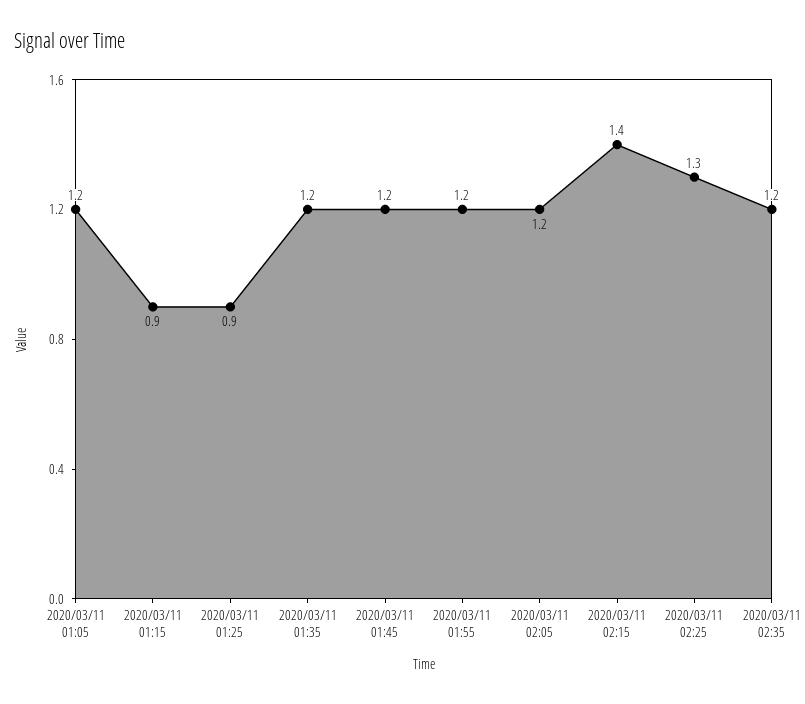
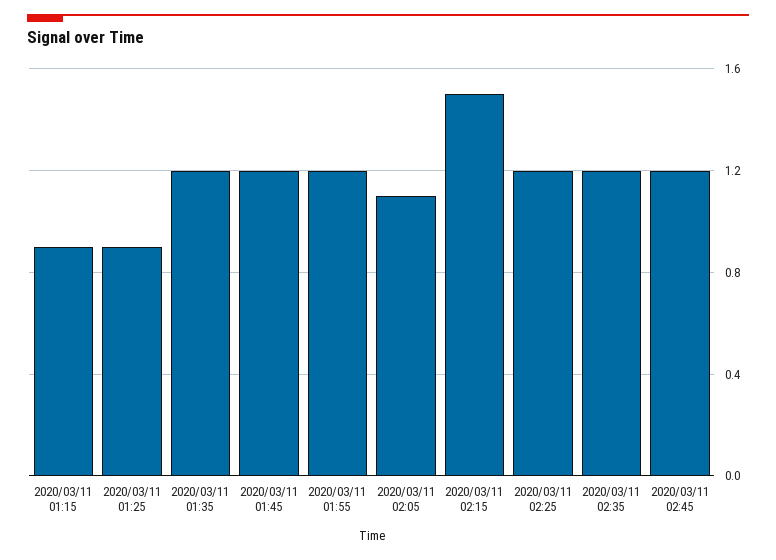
2020/03/11 01:05: 1.2 -> none
2020/03/11 02:05: 1.2 -> 1.1
2020/03/11 02:15: 1.4 -> 1.5
2020/03/11 02:25: 1.3 -> 1.2
2020/03/11 02:45: none -> 1.2

